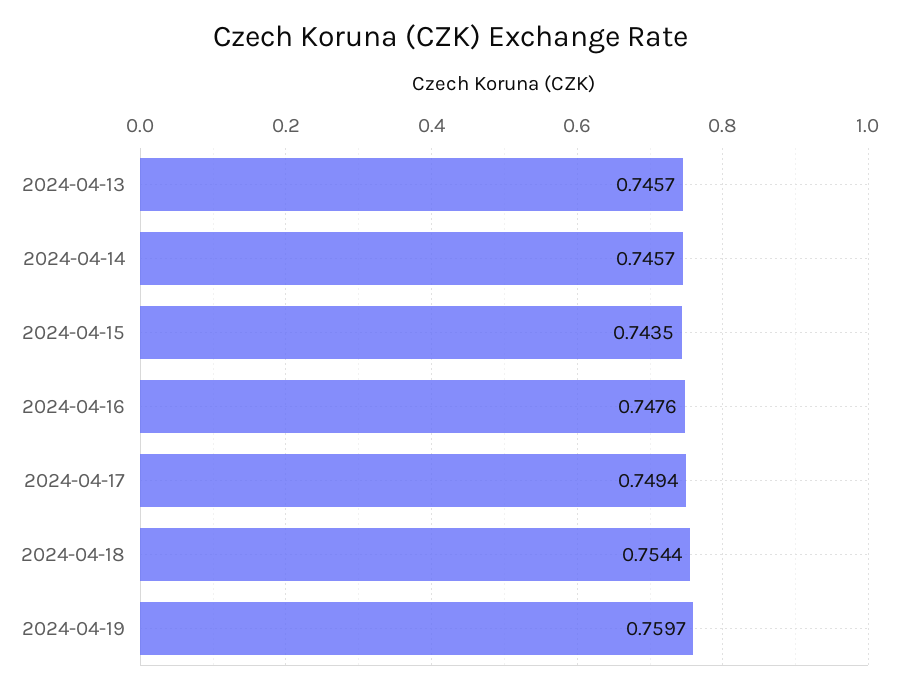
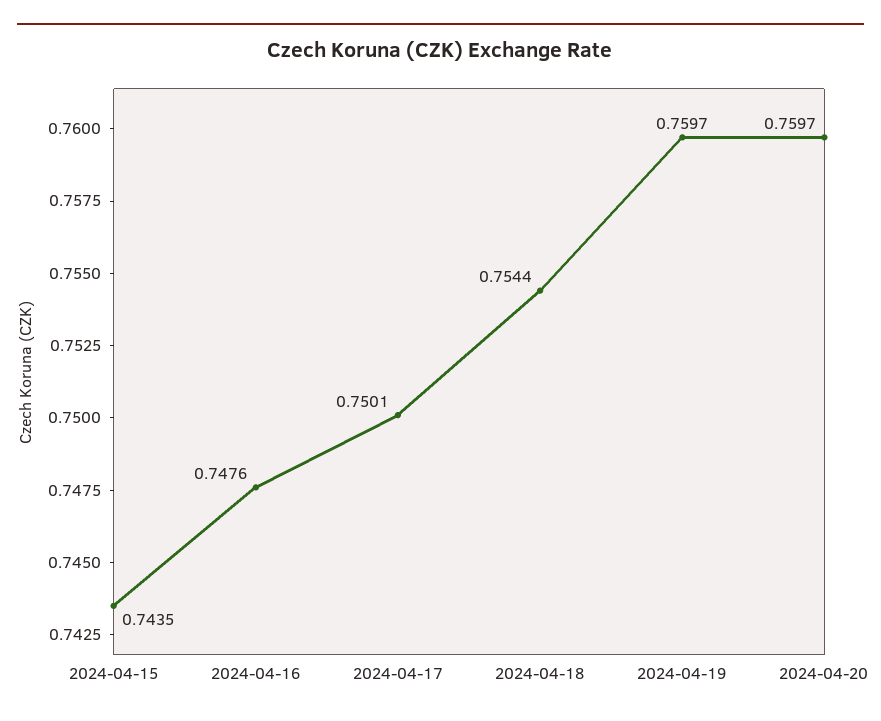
2024-04-13: 0.7457 -> none
2024-04-14: 0.7457 -> none
2024-04-17: 0.7494 -> 0.7501
2024-04-20: none -> 0.7597

